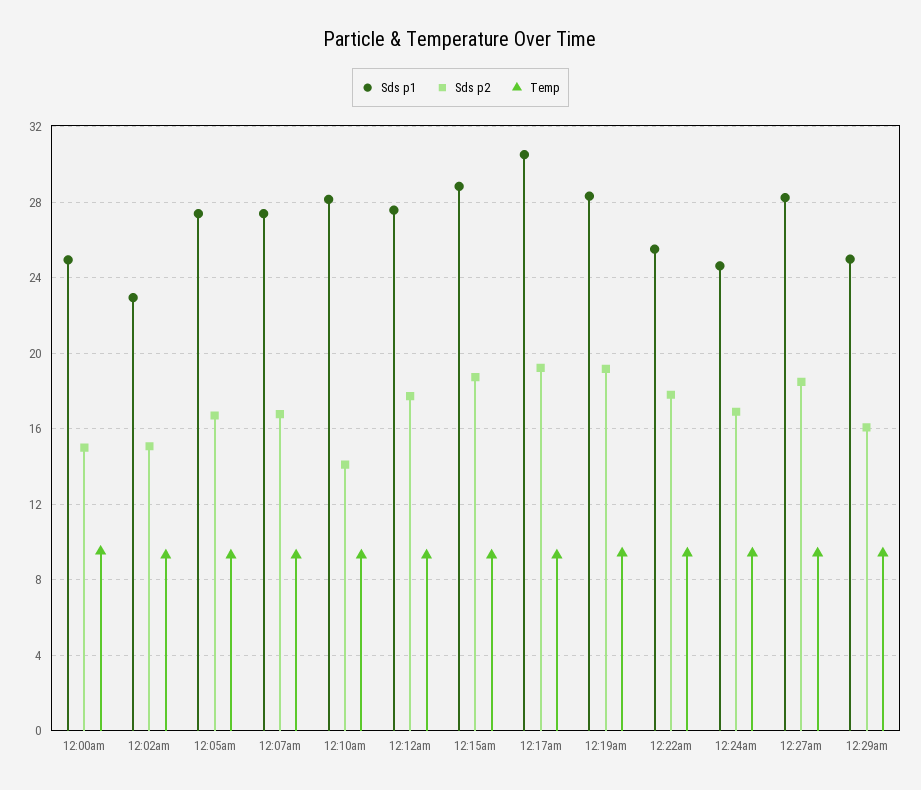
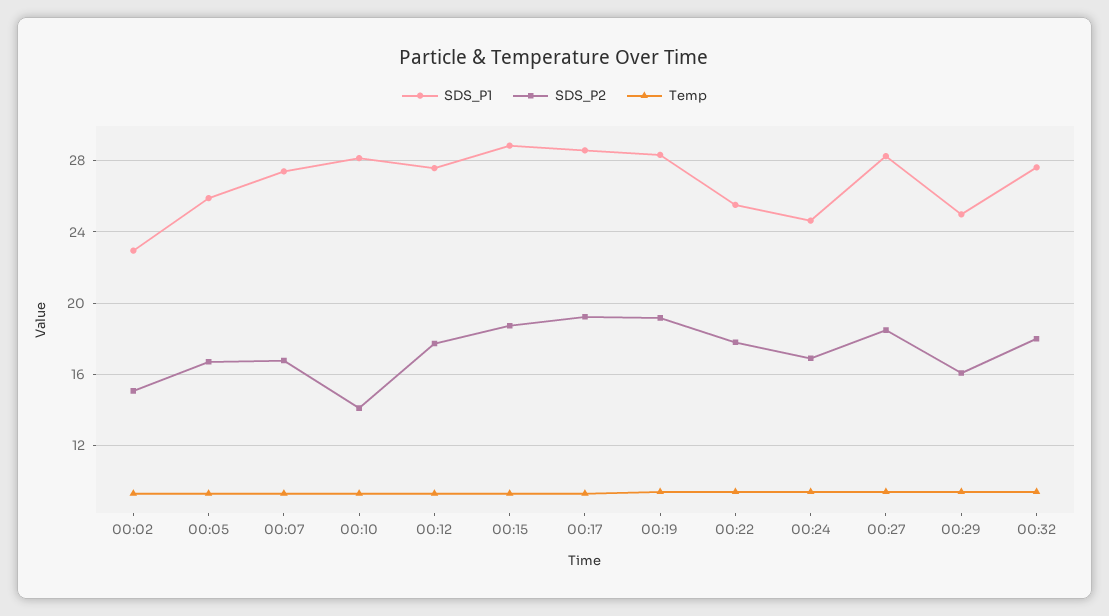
Sds p1, 12:00am: 25 -> none
Sds p2, 12:00am: 15 -> none
Temp, 12:00am: 9.5 -> none
Sds p1, 12:05am: 27.5 -> 26
Sds p1, 12:17am: 30.5 -> 28.5
Sds p1, 00:32: none -> 27.5
Sds p2, 00:32: none -> 18
Temp, 00:32: none -> 9.5

